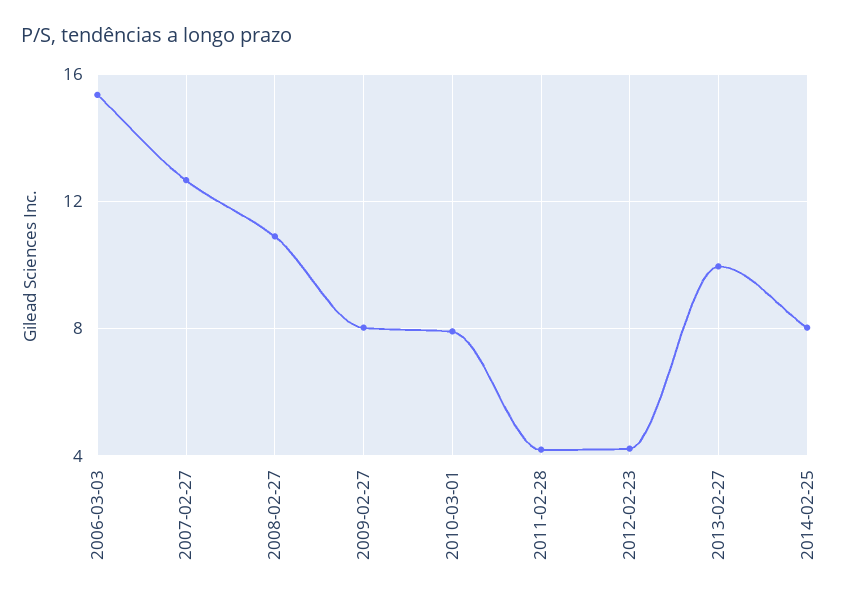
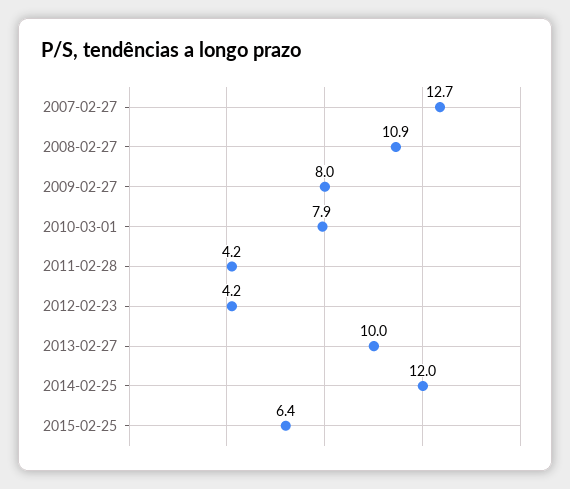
2006-03-03: 15.5 -> none
2014-02-25: 8 -> 12
2015-02-25: none -> 6.4

